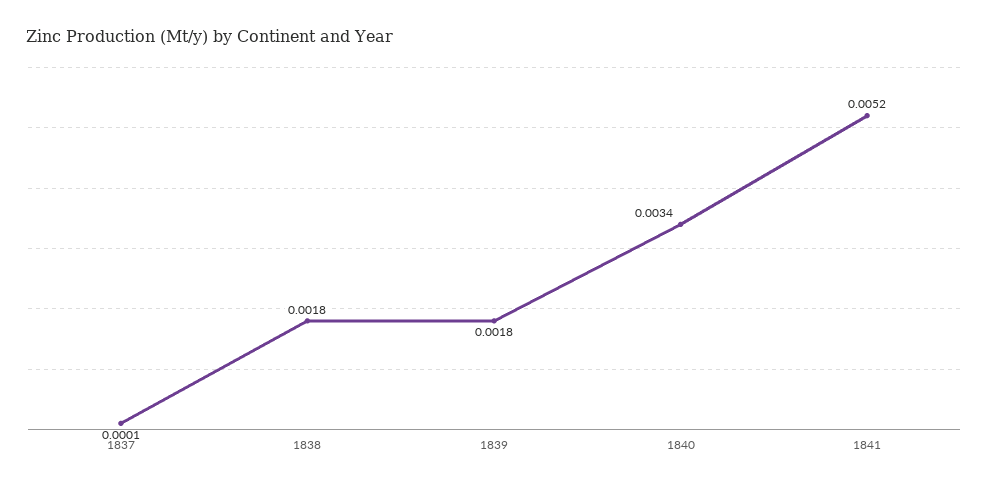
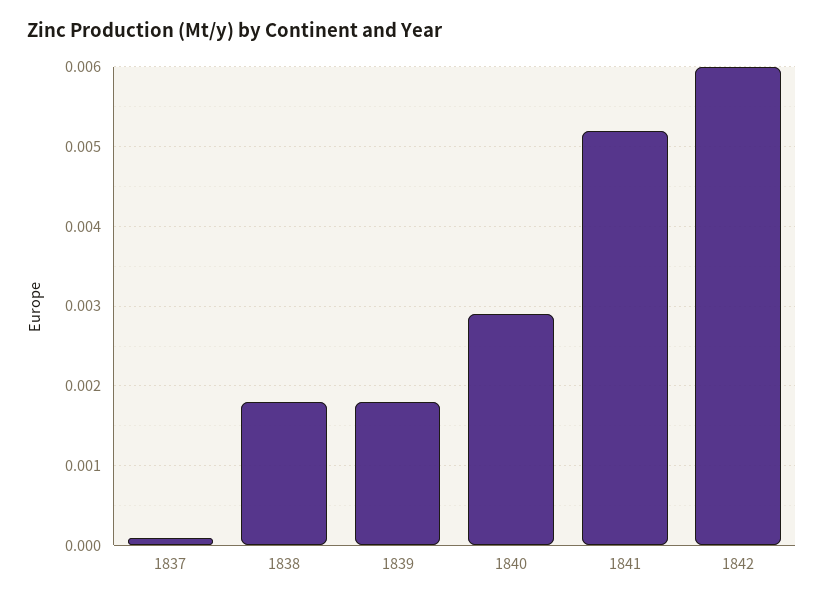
1840: 0.0034 -> 0.0029
1842: none -> 0.006

